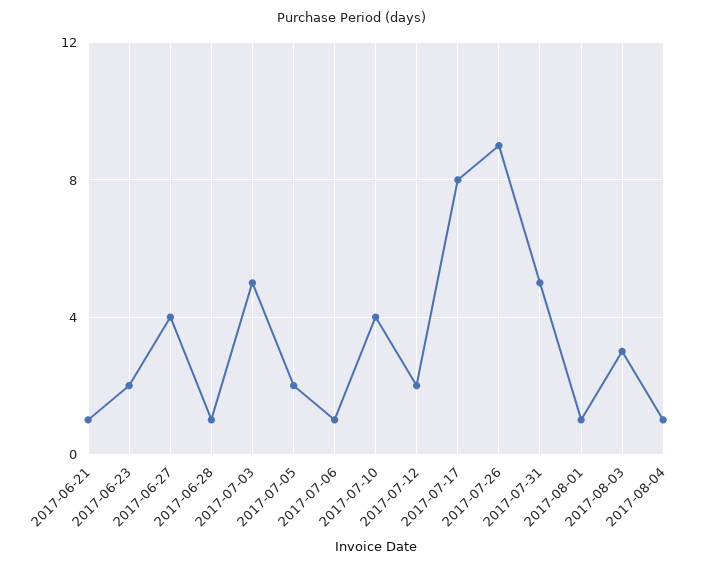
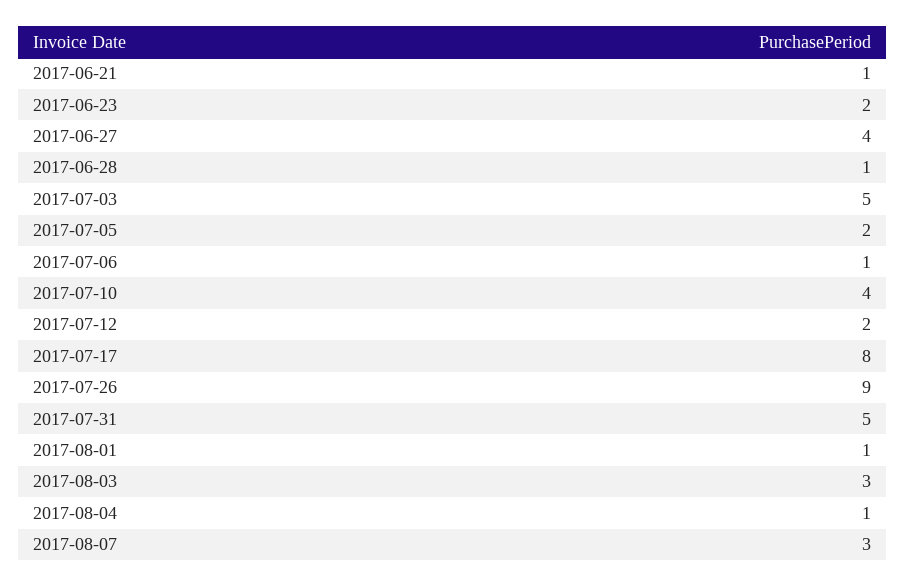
2017-08-07: none -> 3

